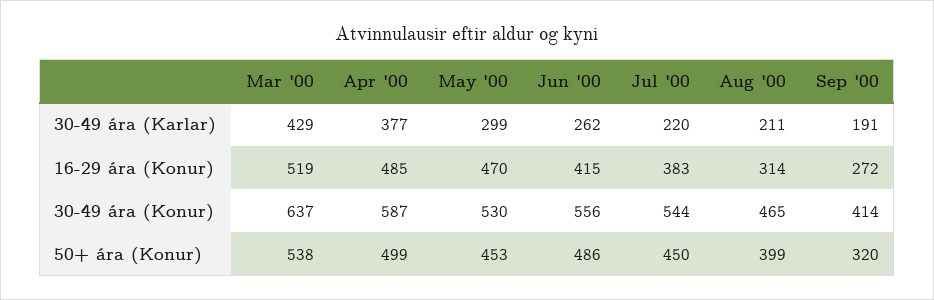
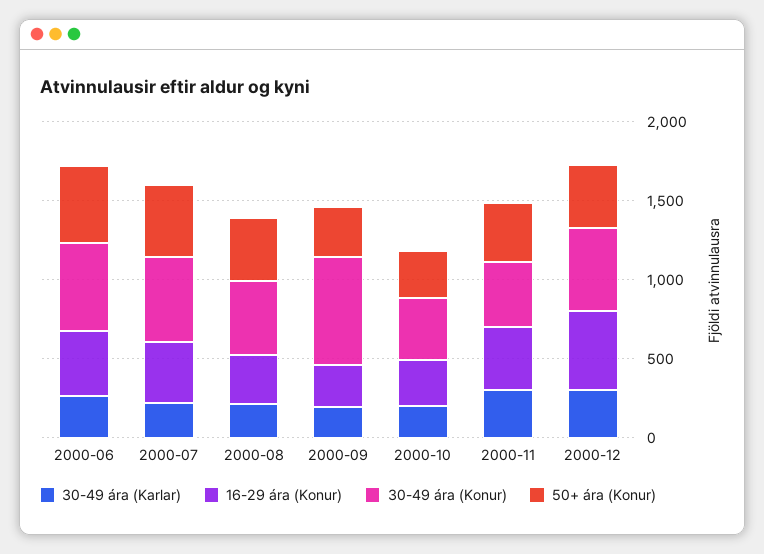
30-49 ára (Karlar), Mar '00: 429 -> none
30-49 ára (Karlar), Apr '00: 377 -> none
30-49 ára (Karlar), May '00: 299 -> none
16-29 ára (Konur), Mar '00: 519 -> none
16-29 ára (Konur), Apr '00: 485 -> none
16-29 ára (Konur), May '00: 470 -> none
30-49 ára (Konur), Mar '00: 637 -> none
30-49 ára (Konur), Apr '00: 587 -> none
30-49 ára (Konur), May '00: 530 -> none
30-49 ára (Konur), Sep '00: 414 -> 700
50+ ára (Konur), Mar '00: 538 -> none
50+ ára (Konur), Apr '00: 499 -> none
50+ ára (Konur), May '00: 453 -> none
30-49 ára (Karlar), 2000-10: none -> 200
16-29 ára (Konur), 2000-10: none -> 300
30-49 ára (Konur), 2000-10: none -> 400
50+ ára (Konur), 2000-10: none -> 300
30-49 ára (Karlar), 2000-11: none -> 300
16-29 ára (Konur), 2000-11: none -> 400
30-49 ára (Konur), 2000-11: none -> 400
50+ ára (Konur), 2000-11: none -> 400
30-49 ára (Karlar), 2000-12: none -> 300
16-29 ára (Konur), 2000-12: none -> 500
30-49 ára (Konur), 2000-12: none -> 500
50+ ára (Konur), 2000-12: none -> 400

